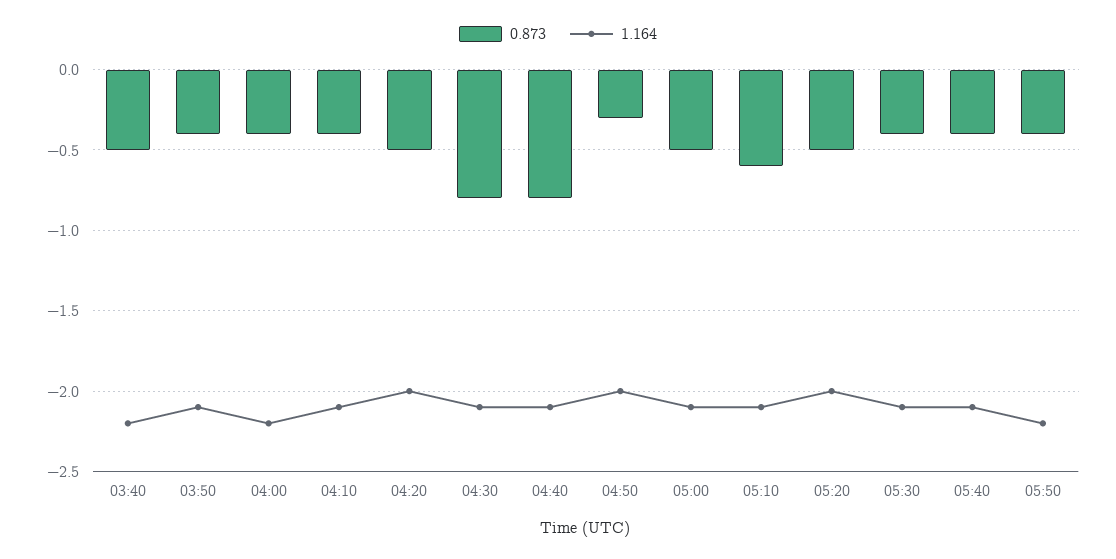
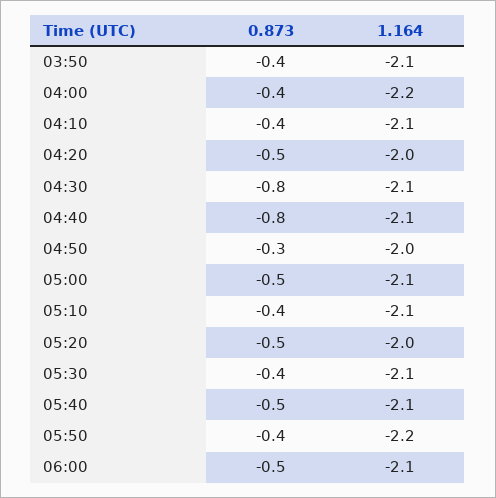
0.873, 03:40: -0.5 -> none
1.164, 03:40: -2.2 -> none
0.873, 05:10: -0.6 -> -0.4
0.873, 05:40: -0.4 -> -0.5
0.873, 06:00: none -> -0.5
1.164, 06:00: none -> -2.1

